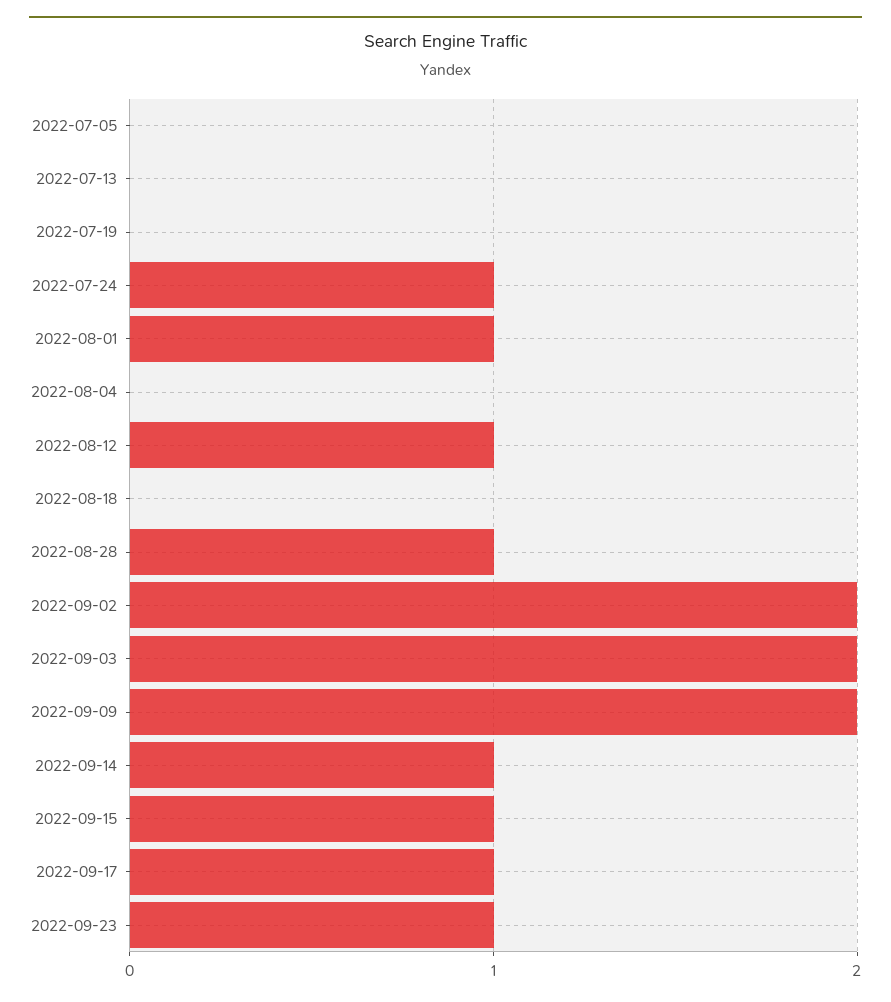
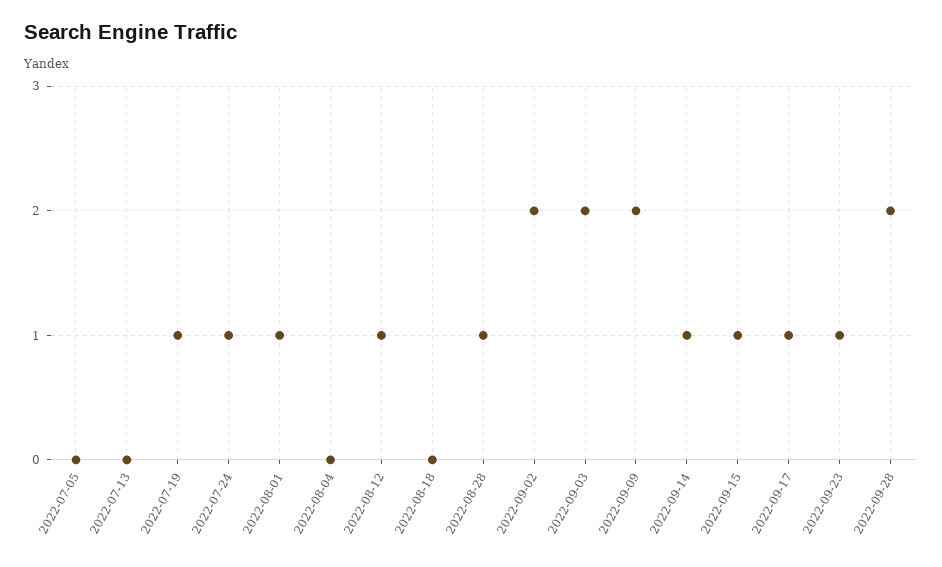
2022-07-19: 0 -> 1
2022-09-28: none -> 2

